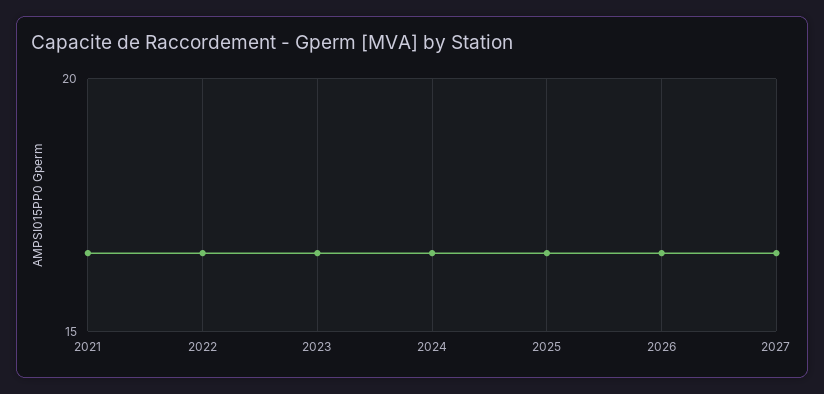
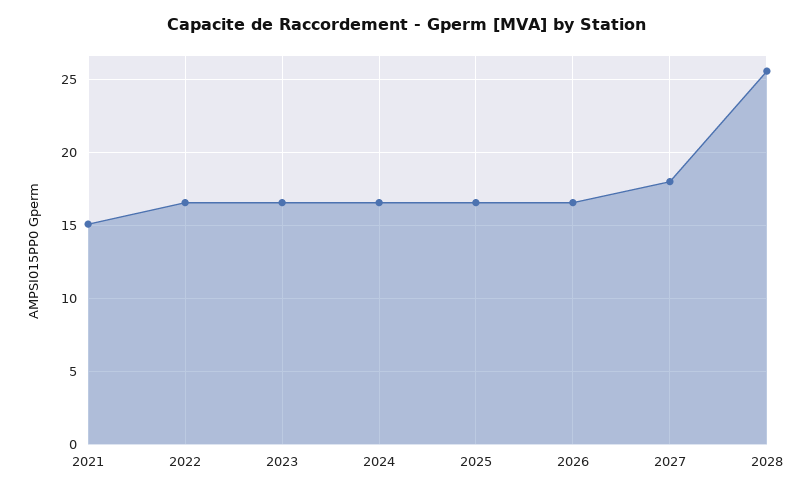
2021: 16.5 -> 15
2027: 16.5 -> 18
2028: none -> 25.5

